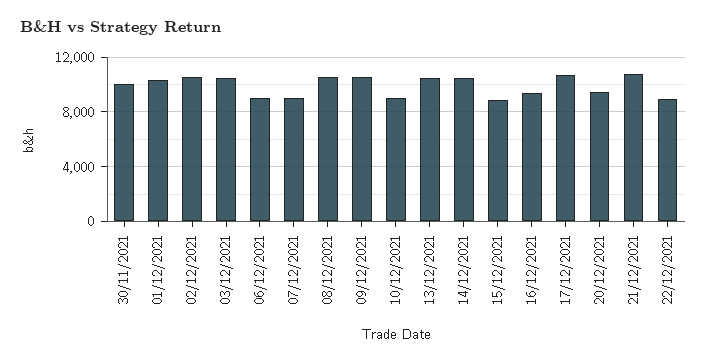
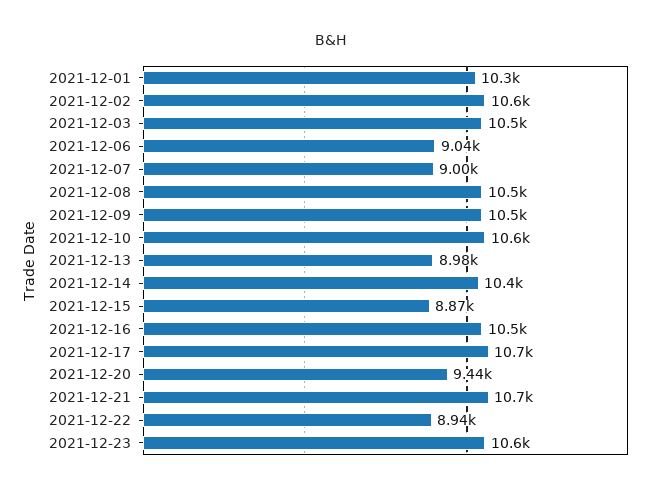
30/11/2021: 10000 -> none
10/12/2021: 9000 -> 10600
13/12/2021: 10500 -> 8980
16/12/2021: 9500 -> 10500
2021-12-23: none -> 10600

